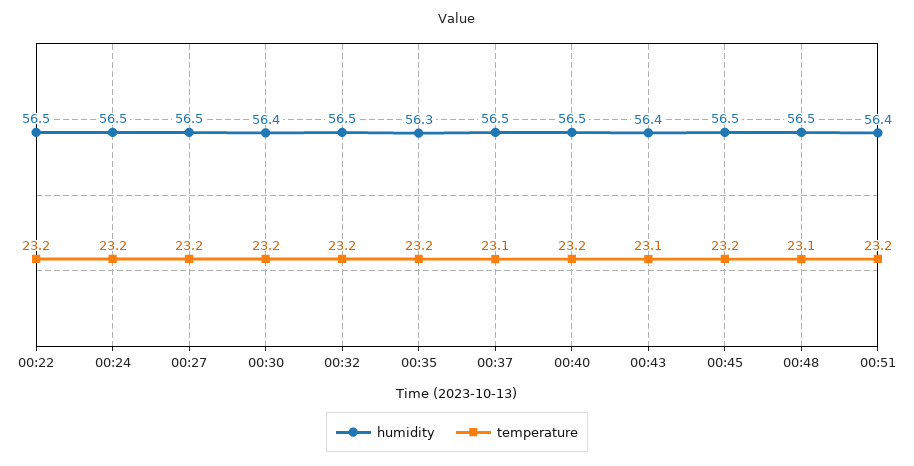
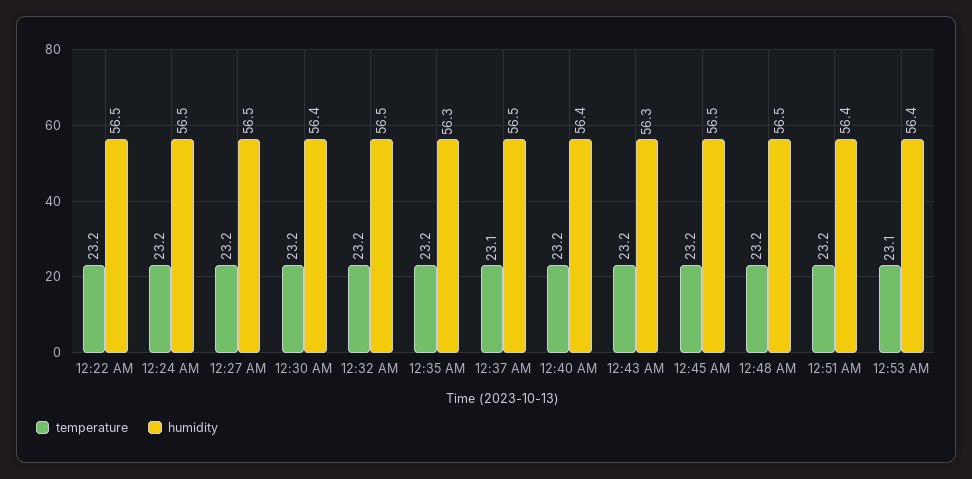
humidity, 00:40: 56.5 -> 56.4
humidity, 00:43: 56.4 -> 56.3
temperature, 00:43: 23.1 -> 23.2
temperature, 00:48: 23.1 -> 23.2
temperature, 12:53 AM: none -> 23.1
humidity, 12:53 AM: none -> 56.4

